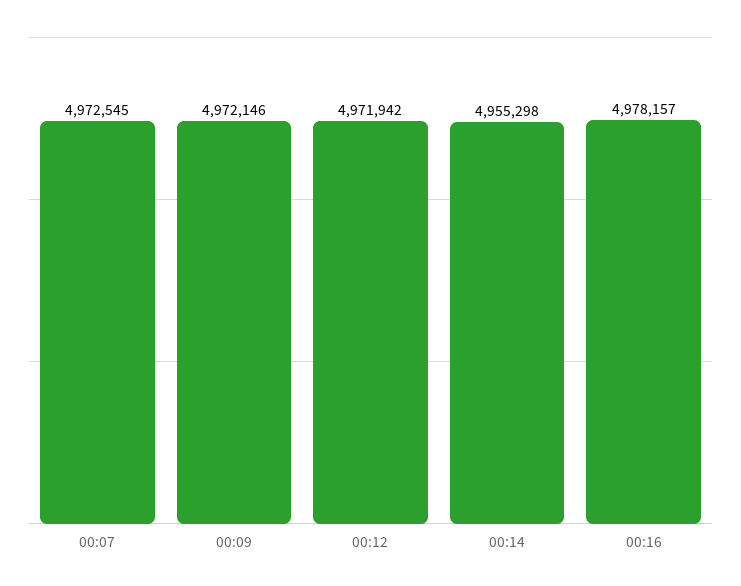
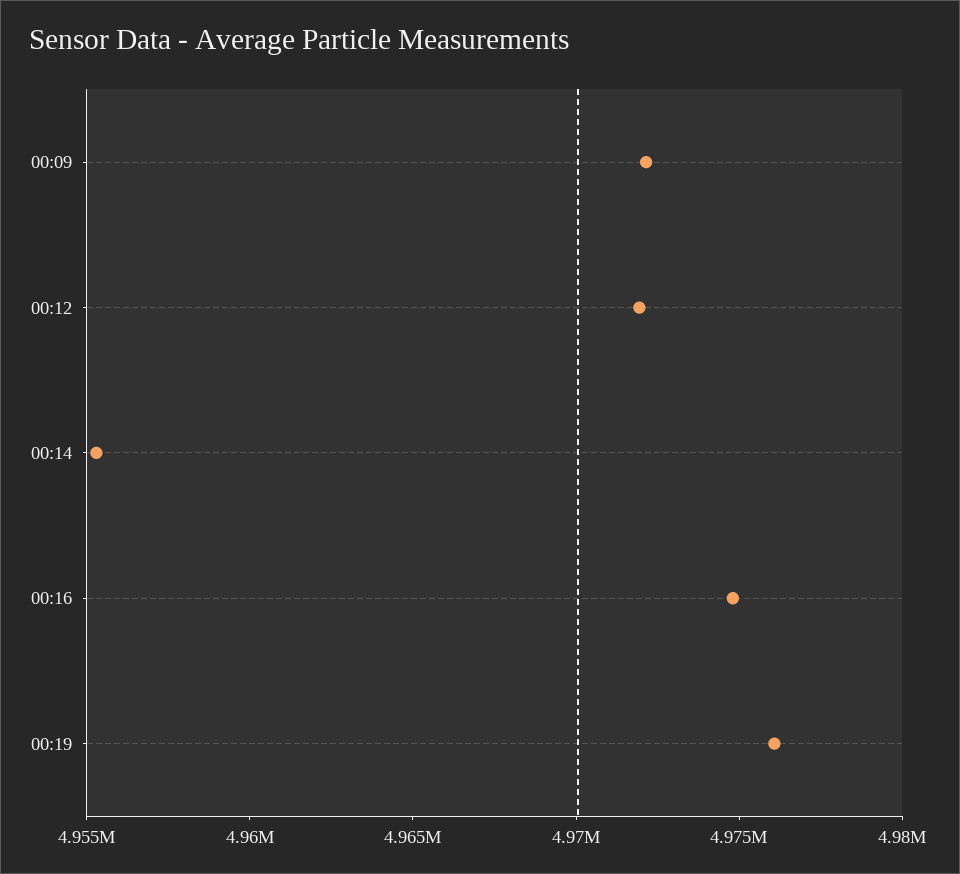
00:07: 4972545 -> none
00:16: 4978157 -> 4975000
00:19: none -> 4976000

